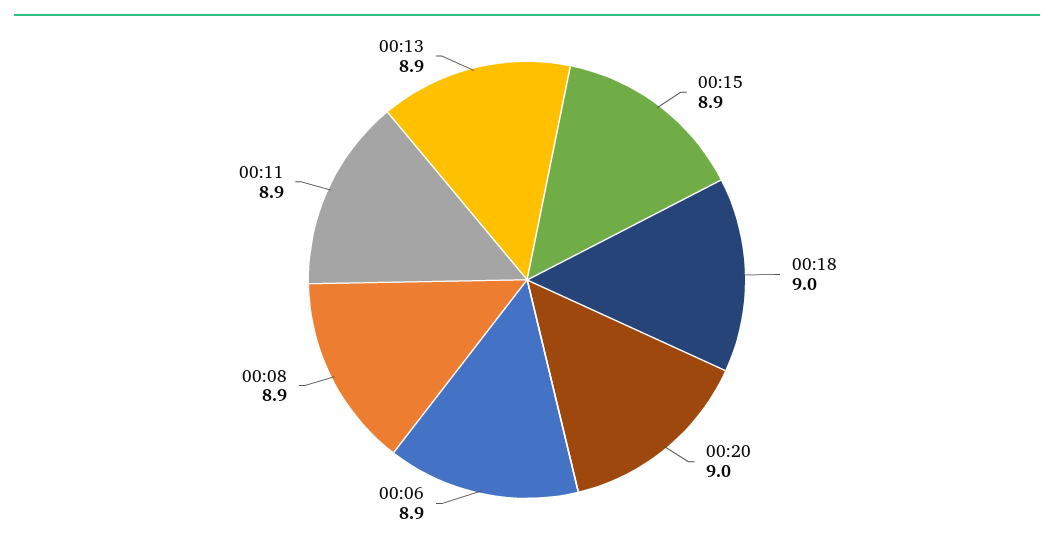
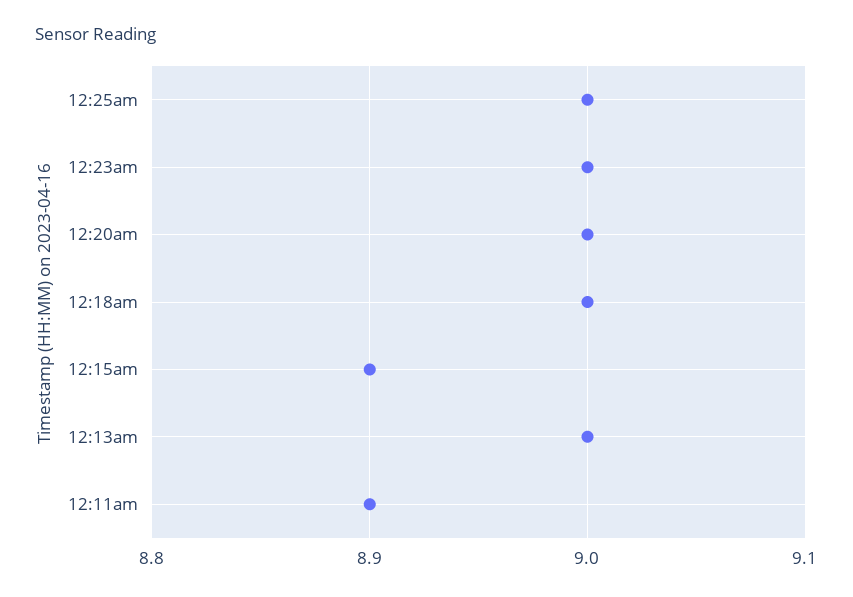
00:06: 8.9 -> none
00:08: 8.9 -> none
00:13: 8.9 -> 9
12:25am: none -> 9
12:23am: none -> 9

